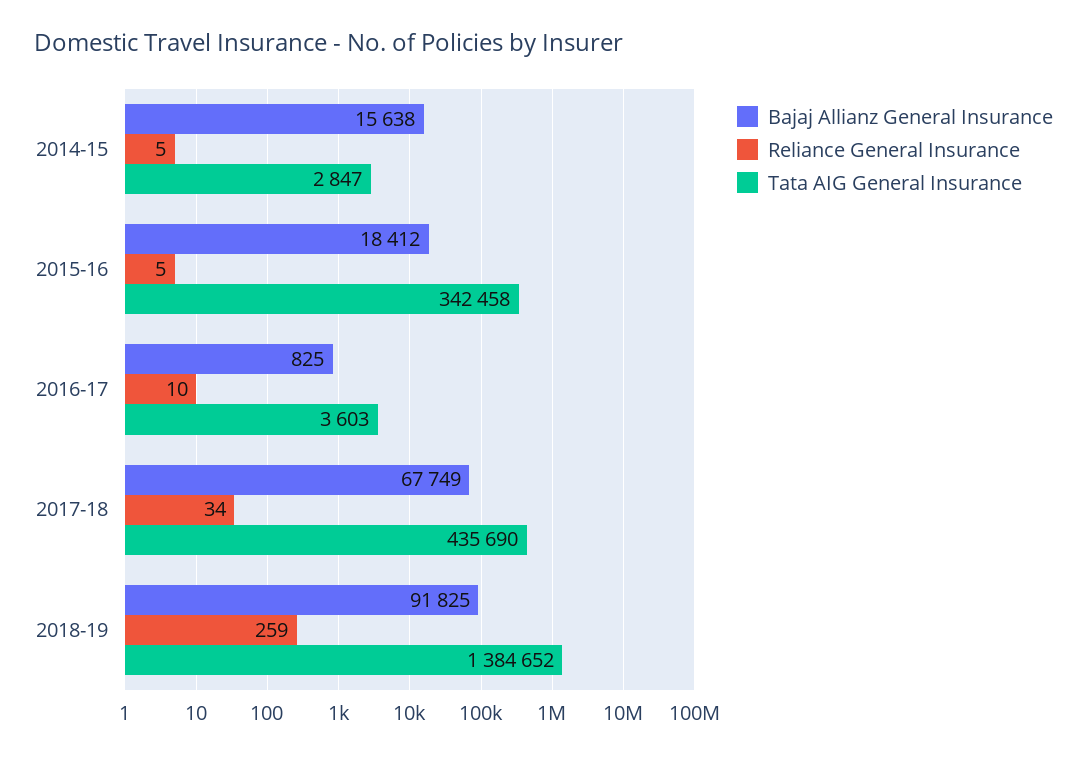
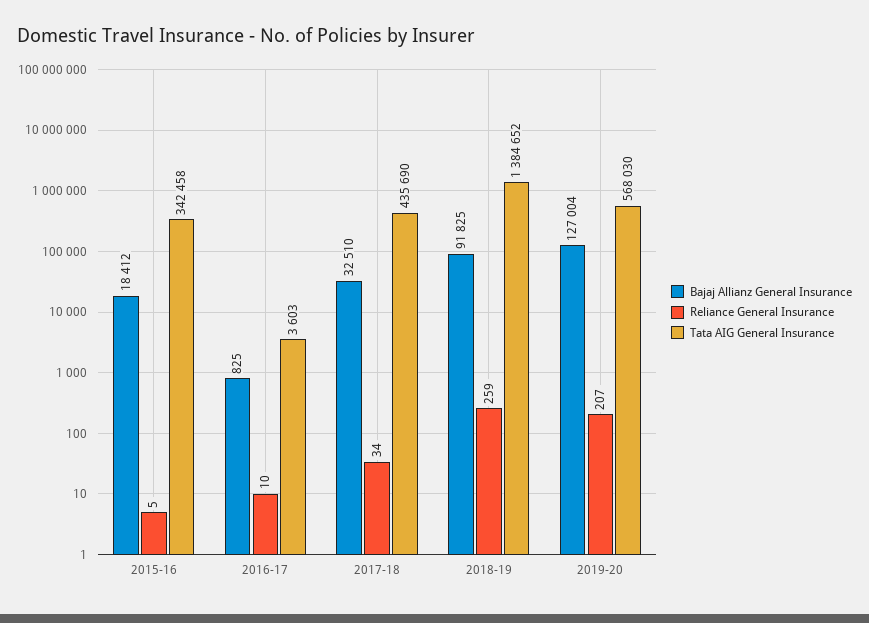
Bajaj Allianz General Insurance, 2014-15: 15638 -> none
Reliance General Insurance, 2014-15: 5 -> none
Tata AIG General Insurance, 2014-15: 2847 -> none
Bajaj Allianz General Insurance, 2017-18: 67749 -> 32510
Bajaj Allianz General Insurance, 2019-20: none -> 127004
Reliance General Insurance, 2019-20: none -> 207
Tata AIG General Insurance, 2019-20: none -> 568030

